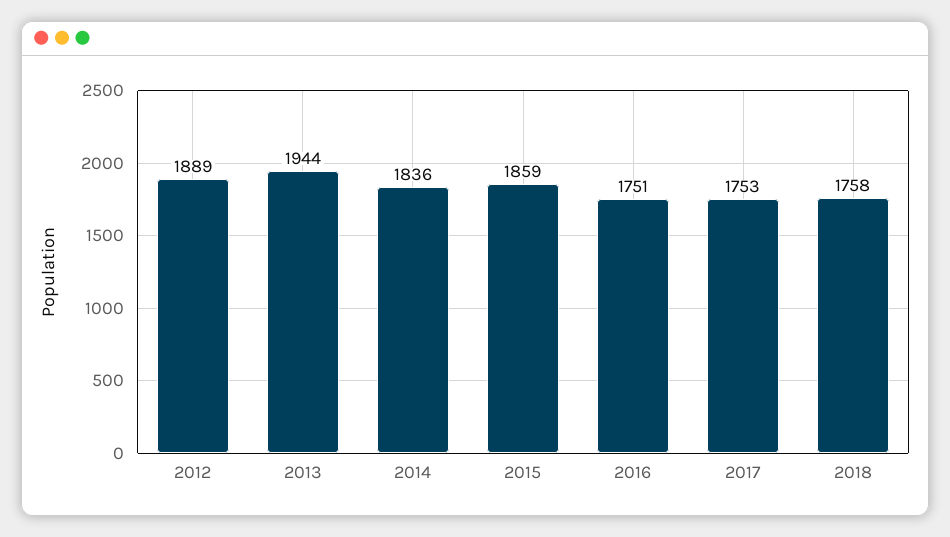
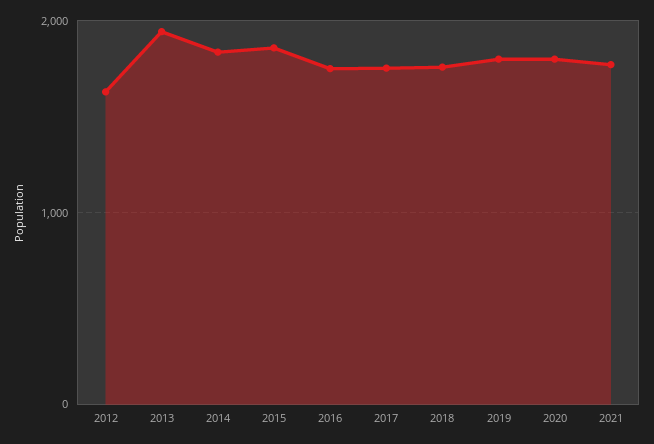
2012: 1889 -> 1600
2019: none -> 1800
2020: none -> 1800
2021: none -> 1800

